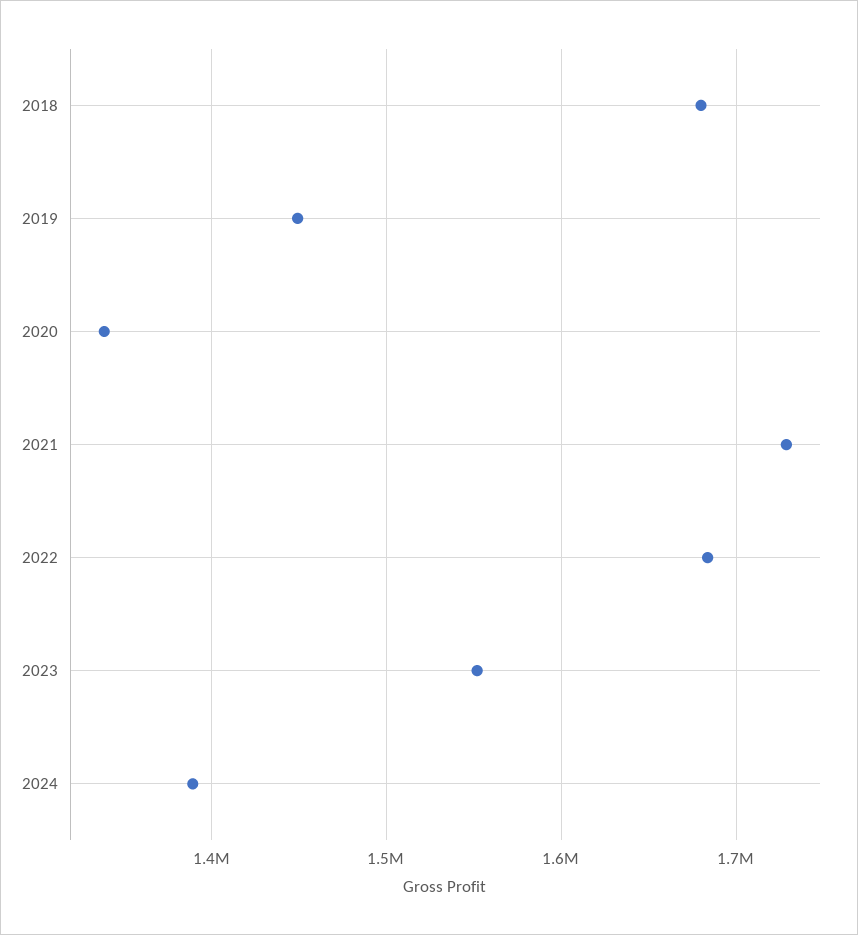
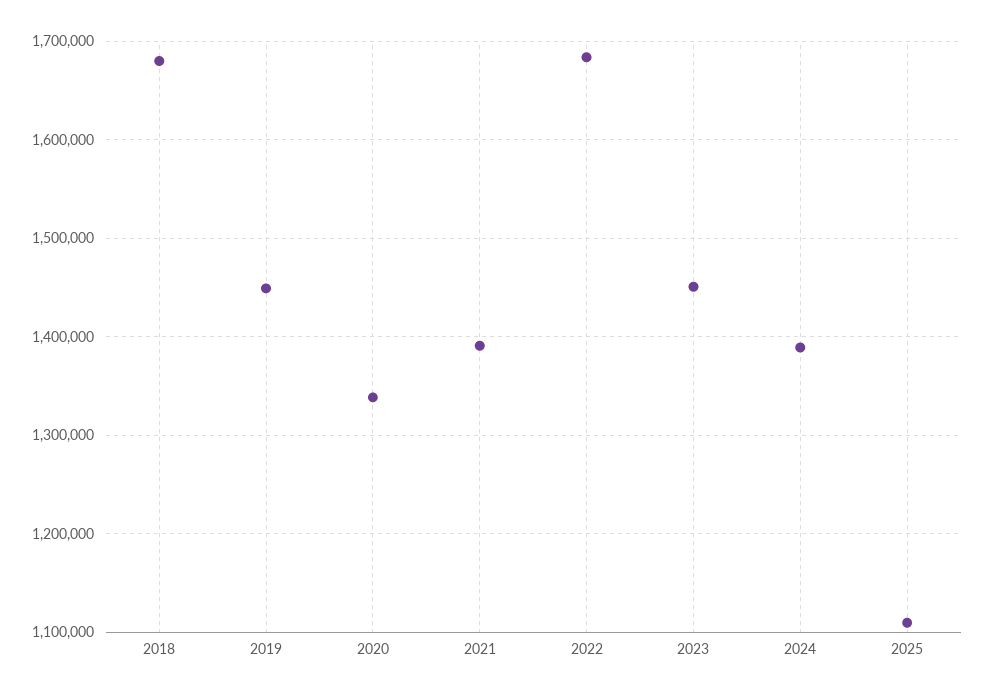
2021: 1730000 -> 1390000
2023: 1550000 -> 1450000
2025: none -> 1110000

